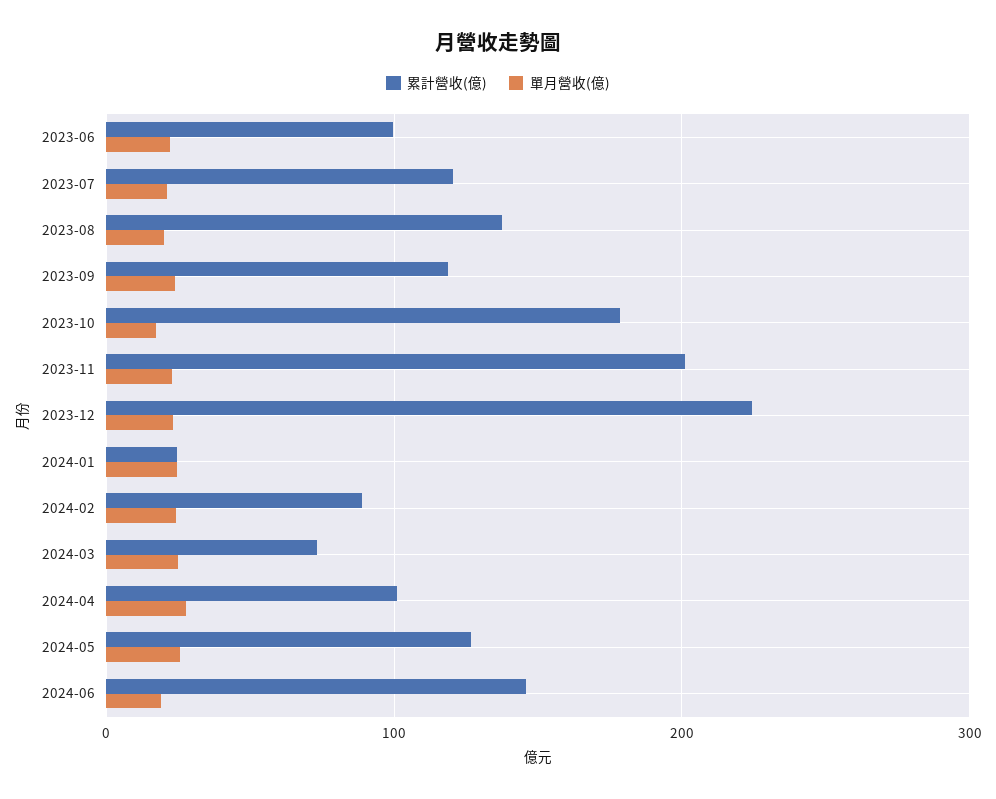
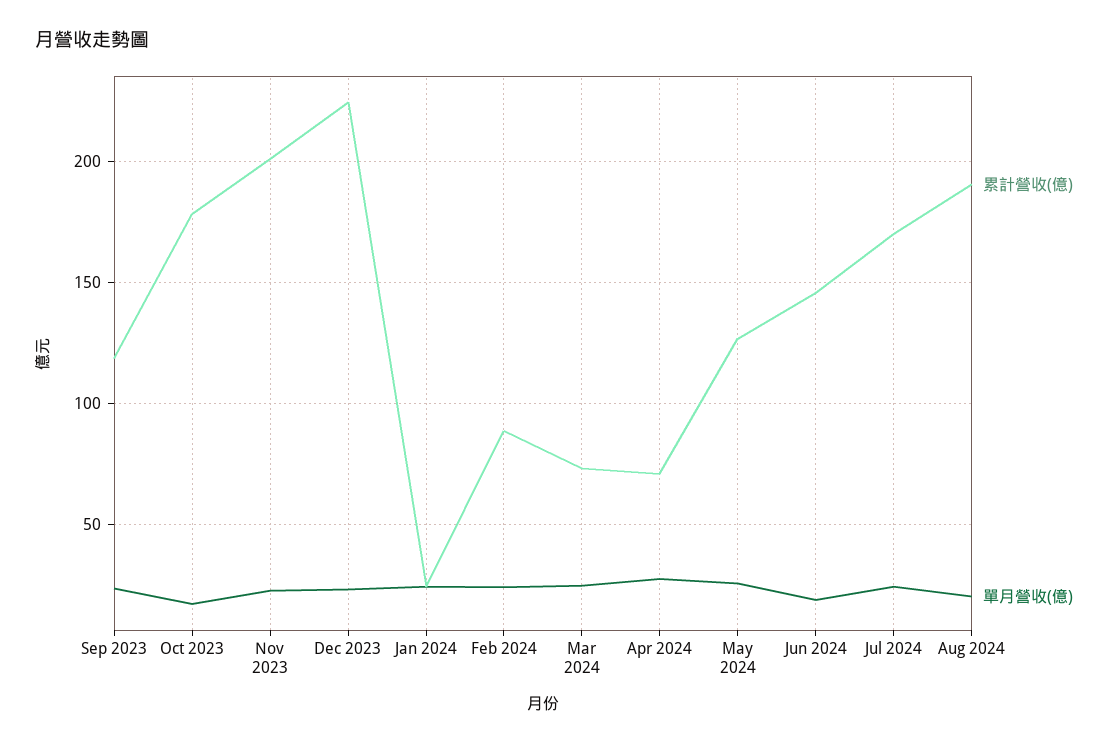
累計營收(億), 2023-06: 100 -> none
單月營收(億), 2023-06: 20 -> none
累計營收(億), 2023-07: 120 -> none
單月營收(億), 2023-07: 20 -> none
累計營收(億), 2023-08: 140 -> none
單月營收(億), 2023-08: 20 -> none
累計營收(億), 2024-04: 100 -> 70
累計營收(億), Jul 2024: none -> 170
單月營收(億), Jul 2024: none -> 25
累計營收(億), Aug 2024: none -> 190
單月營收(億), Aug 2024: none -> 20

